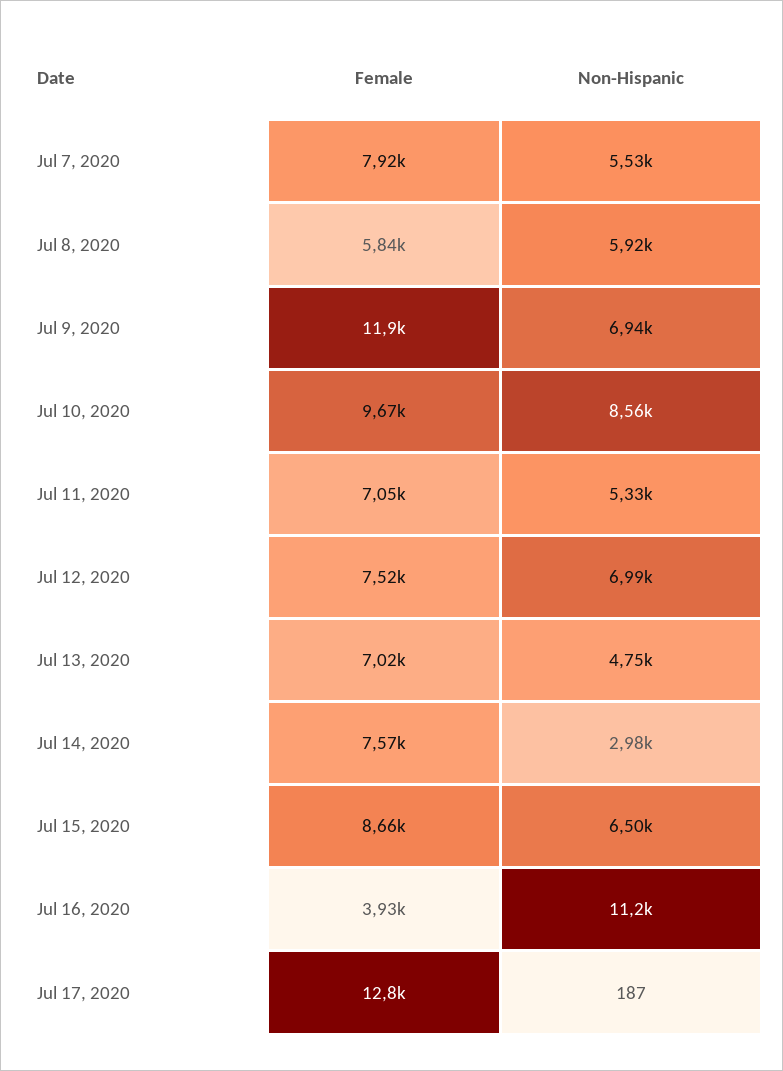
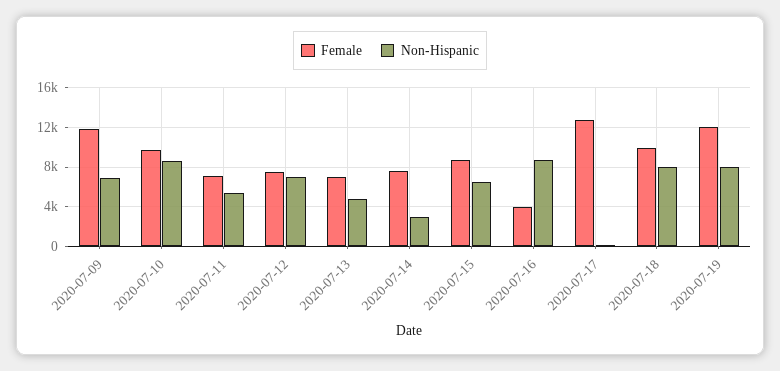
Female, Jul 7, 2020: 7920 -> none
Non-Hispanic, Jul 7, 2020: 5530 -> none
Female, Jul 8, 2020: 5840 -> none
Non-Hispanic, Jul 8, 2020: 5920 -> none
Non-Hispanic, Jul 16, 2020: 11200 -> 9000
Female, 2020-07-18: none -> 10000
Non-Hispanic, 2020-07-18: none -> 8000
Female, 2020-07-19: none -> 12000
Non-Hispanic, 2020-07-19: none -> 8000

